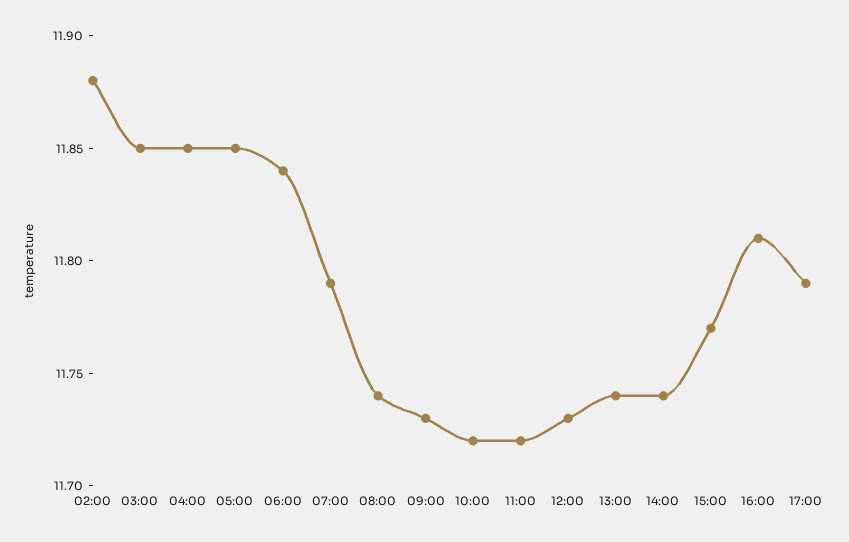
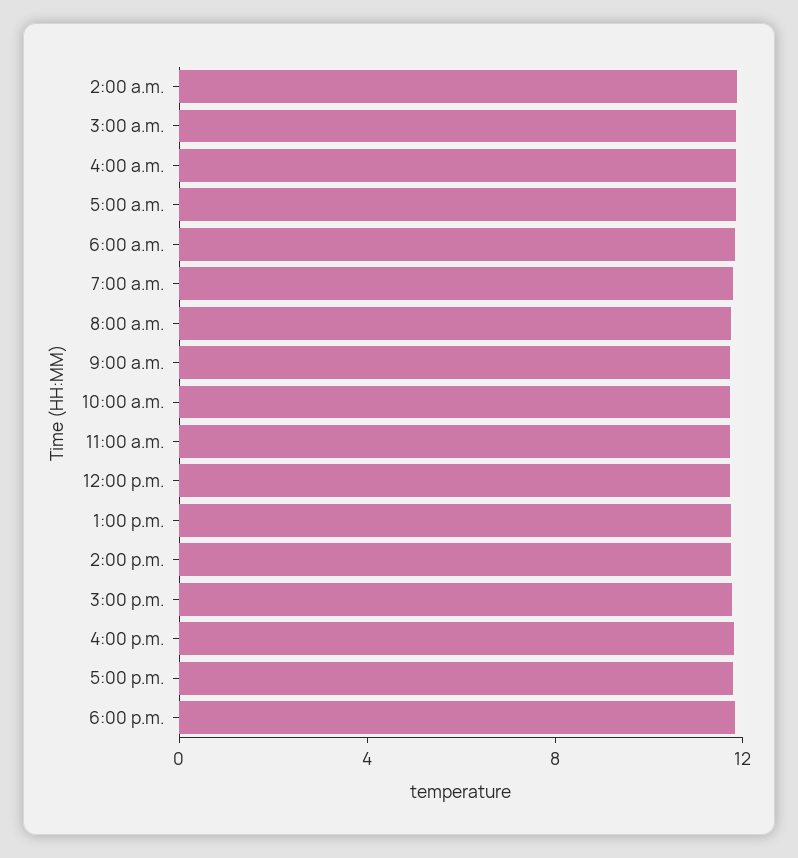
6:00 p.m.: none -> 12

